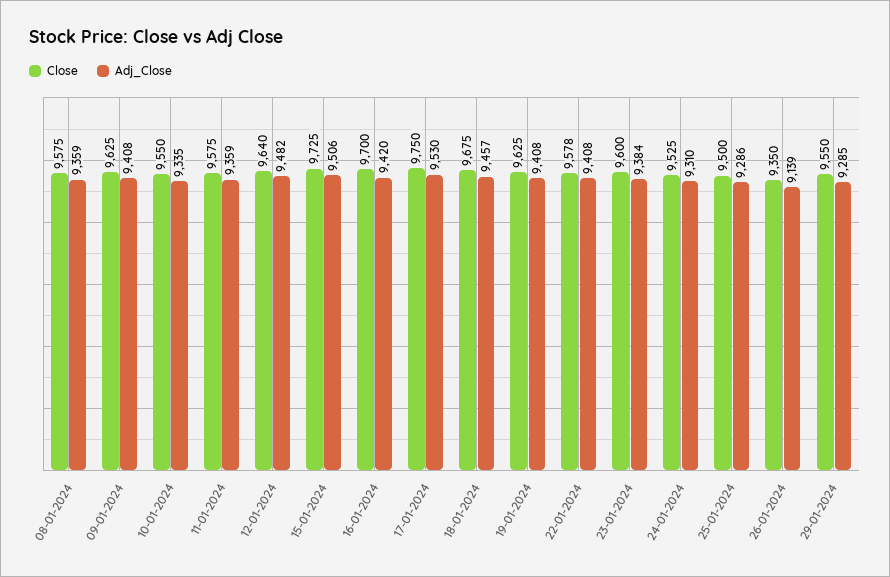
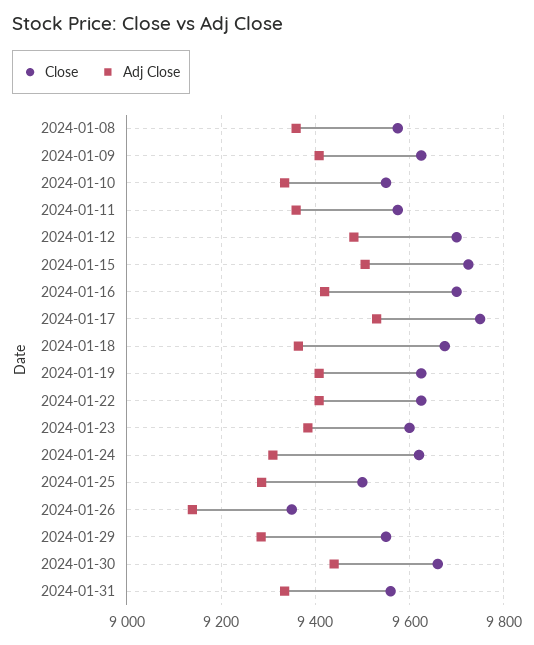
Close, 12-01-2024: 9640 -> 9700
Adj_Close, 18-01-2024: 9457 -> 9360
Close, 22-01-2024: 9578 -> 9620
Close, 24-01-2024: 9525 -> 9620
Close, 2024-01-30: none -> 9660
Adj_Close, 2024-01-30: none -> 9440
Close, 2024-01-31: none -> 9560
Adj_Close, 2024-01-31: none -> 9340

